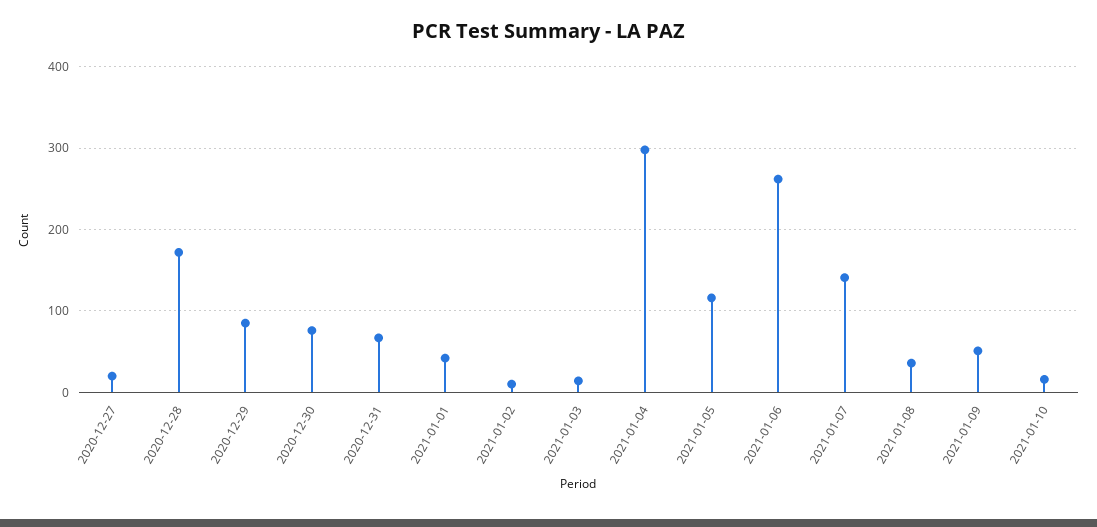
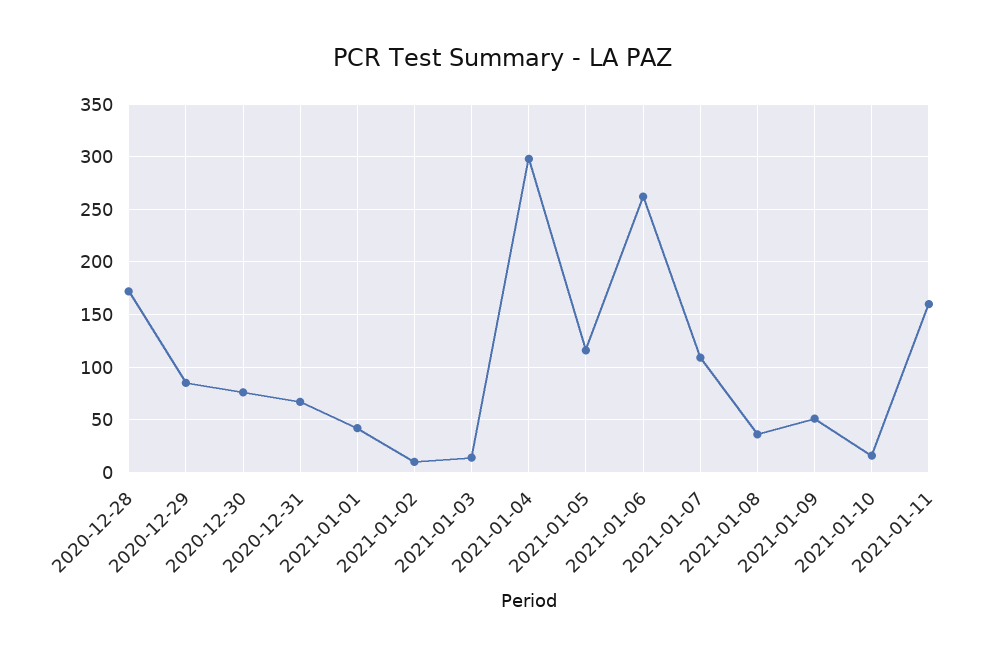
2020-12-27: 20 -> none
2021-01-07: 140 -> 110
2021-01-11: none -> 160

